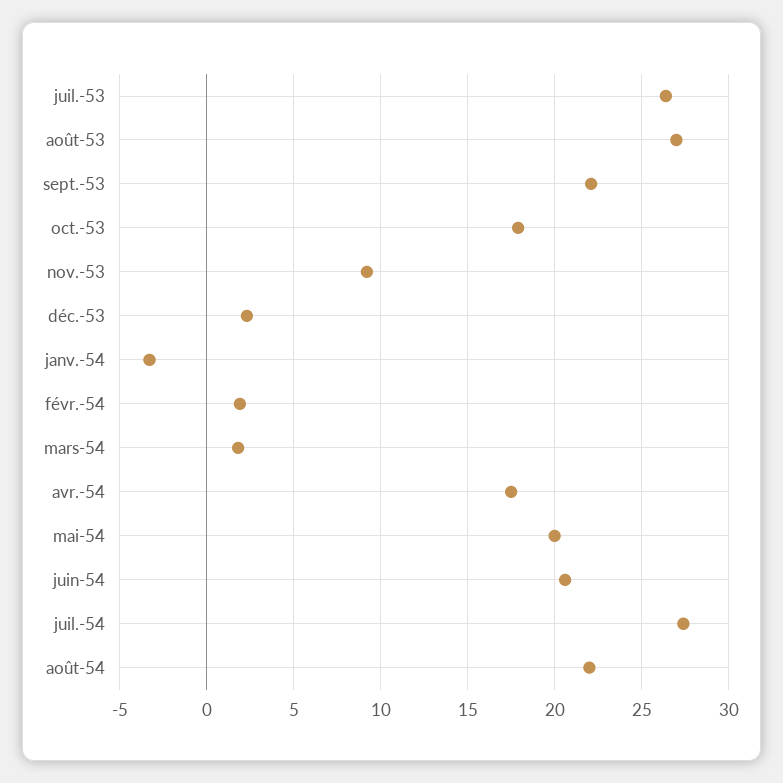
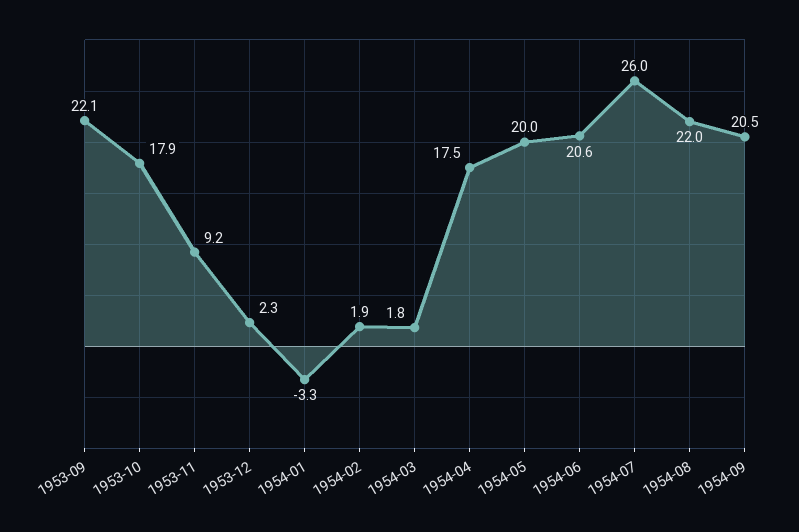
juil.-53: 26.5 -> none
août-53: 27 -> none
juil.-54: 27.5 -> 26
1954-09: none -> 20.5

